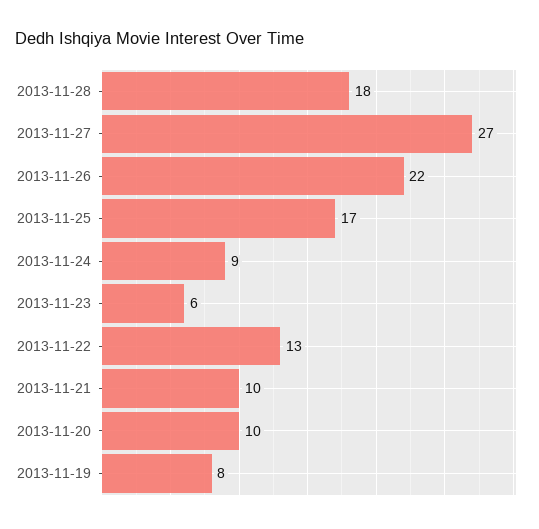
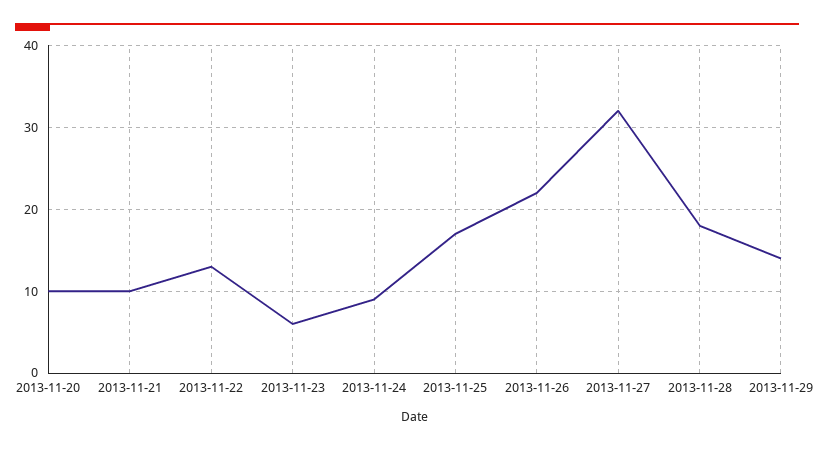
2013-11-27: 27 -> 32
2013-11-19: 8 -> none
2013-11-29: none -> 14

